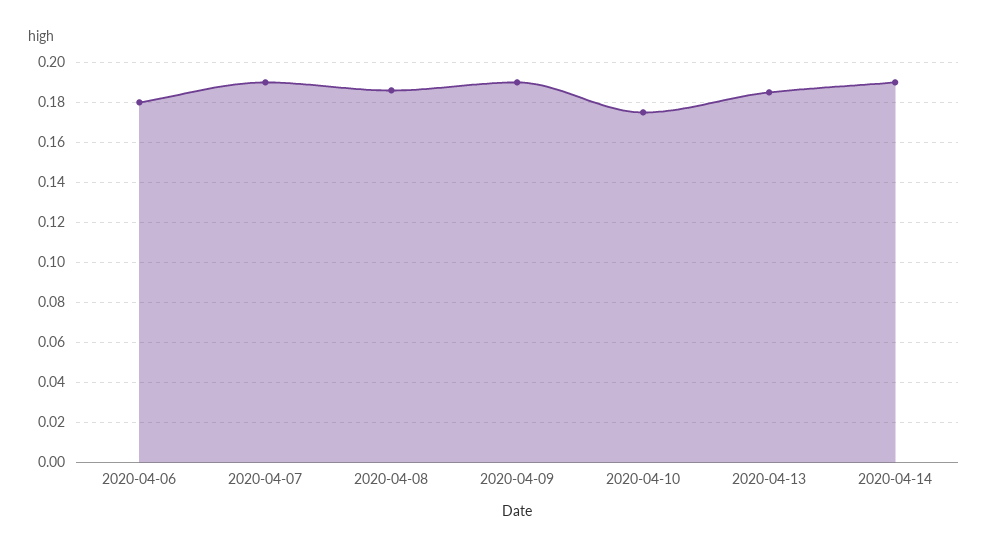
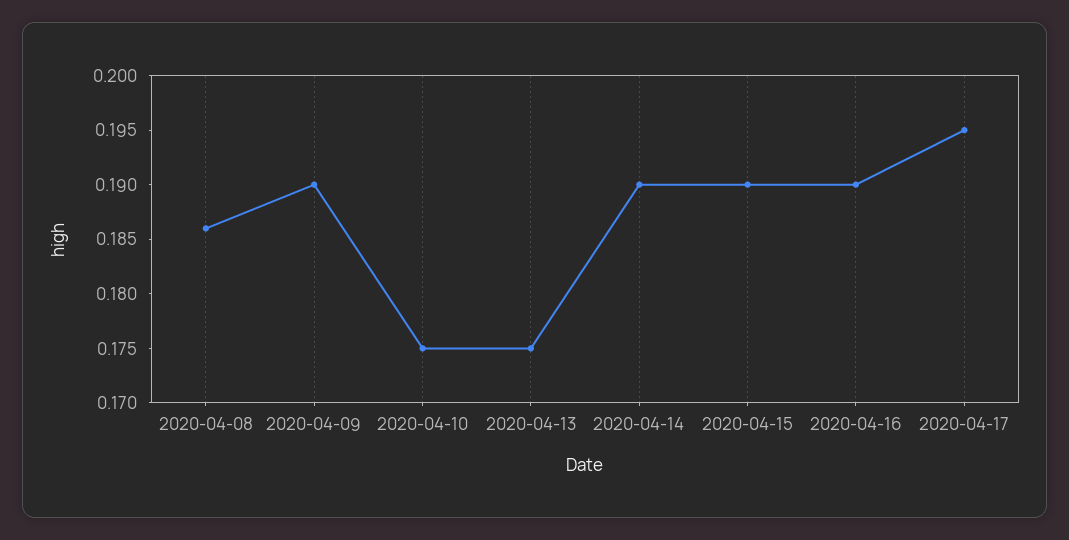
2020-04-06: 0.18 -> none
2020-04-07: 0.19 -> none
2020-04-13: 0.185 -> 0.175
2020-04-15: none -> 0.19
2020-04-16: none -> 0.19
2020-04-17: none -> 0.195

